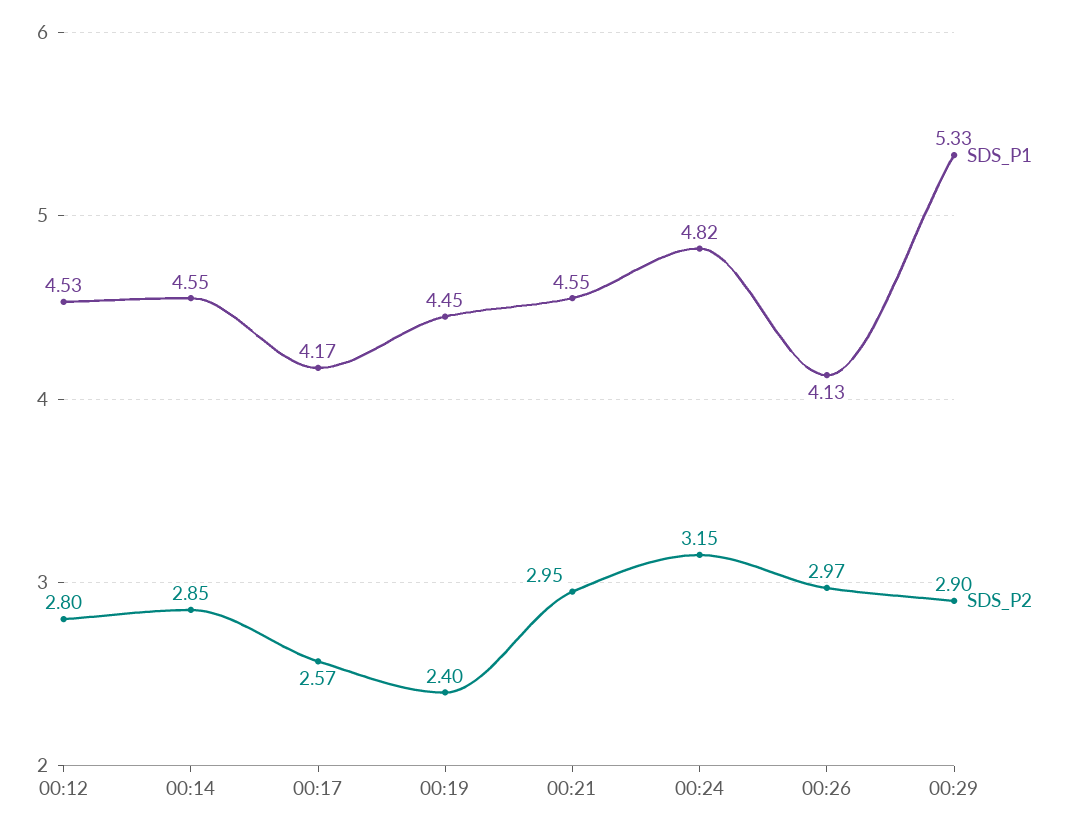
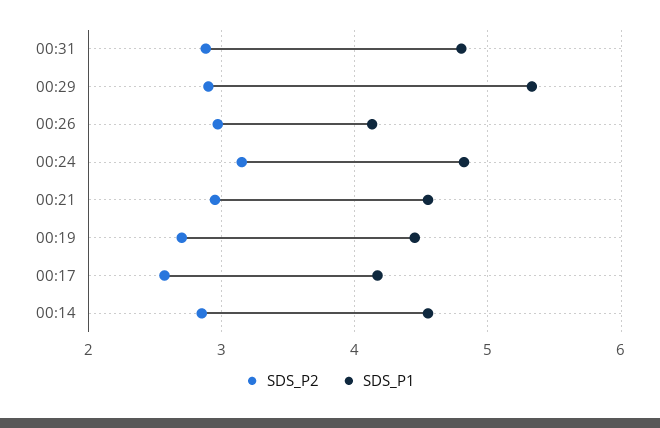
SDS_P1, 00:12: 4.53 -> none
SDS_P2, 00:12: 2.8 -> none
SDS_P2, 00:19: 2.4 -> 2.7
SDS_P2, 00:31: none -> 2.9
SDS_P1, 00:31: none -> 4.8

